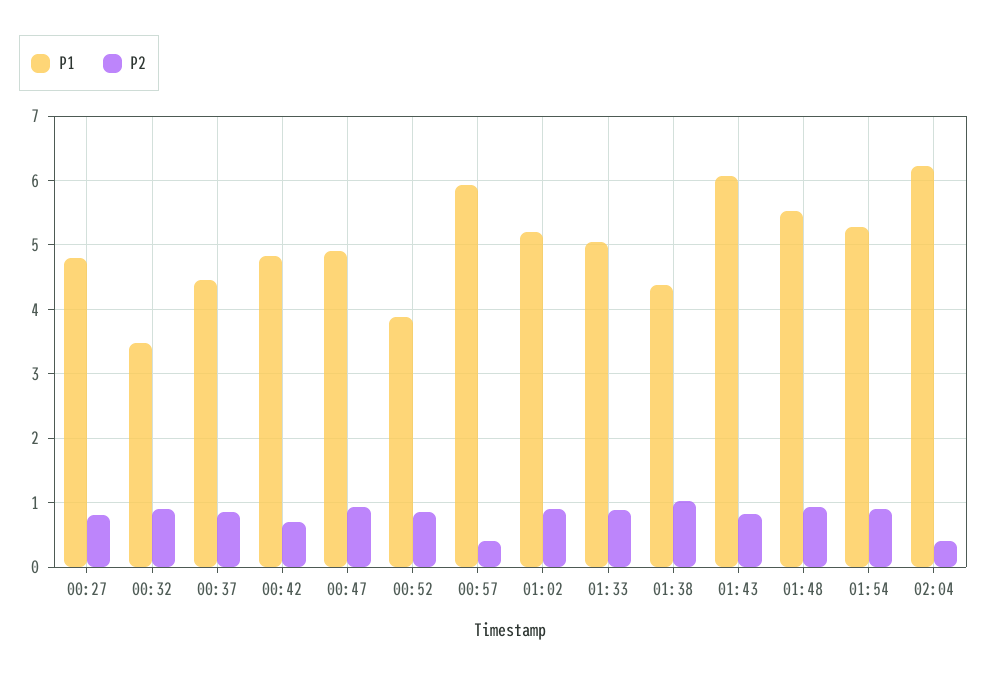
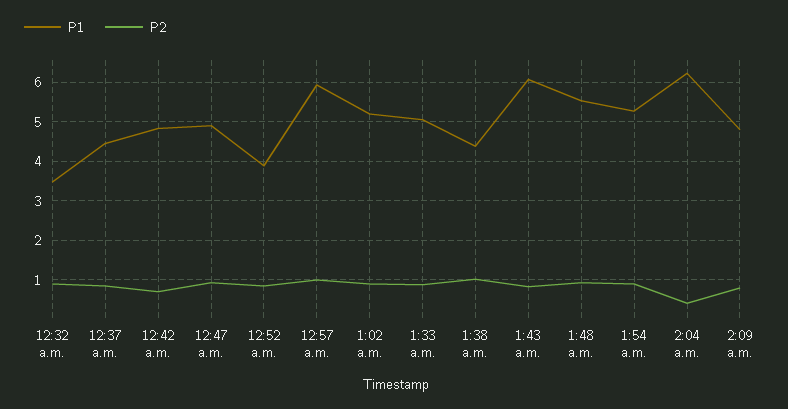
P1, 00:27: 4.8 -> none
P2, 00:27: 0.8 -> none
P2, 00:57: 0.4 -> 1
P1, 2:09 a.m.: none -> 4.8
P2, 2:09 a.m.: none -> 0.8

